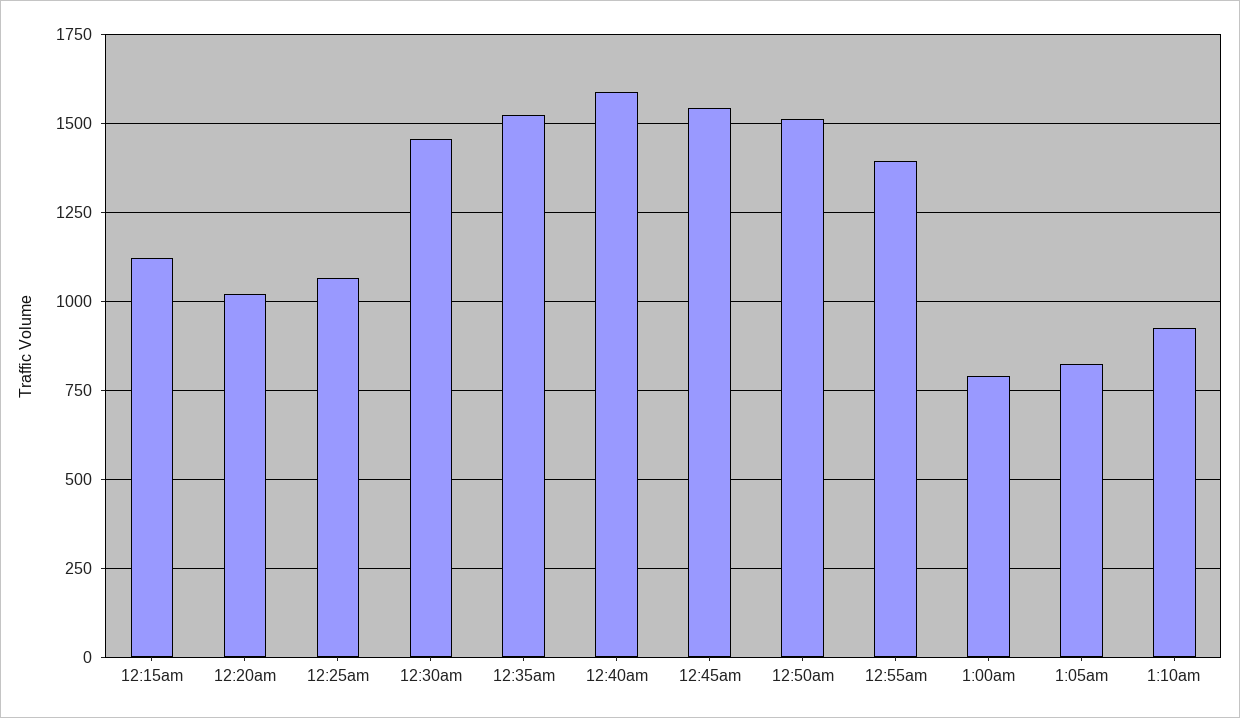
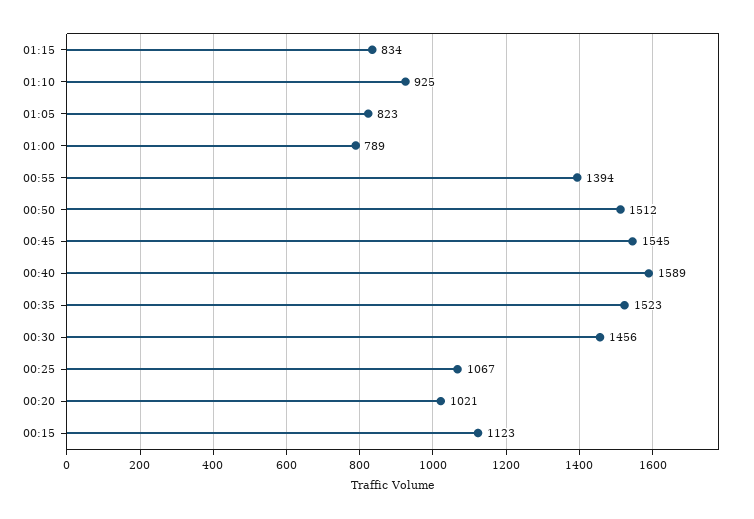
01:15: none -> 834

